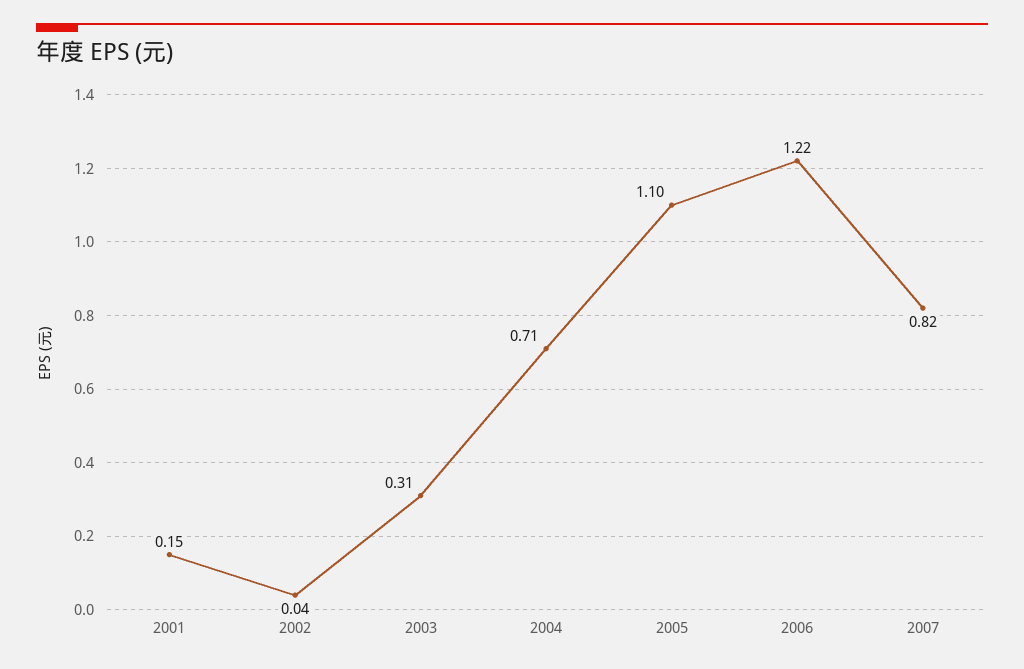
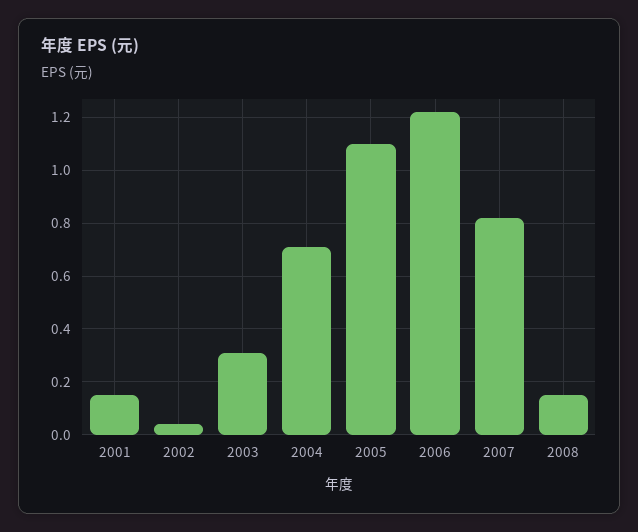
2008: none -> 0.15

